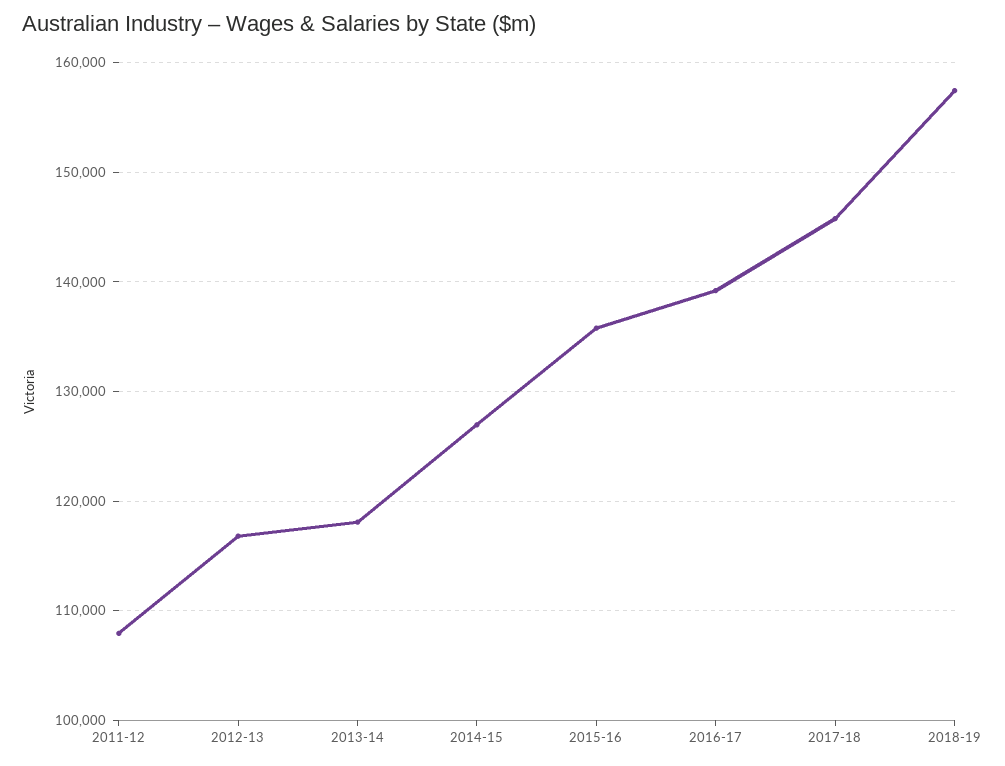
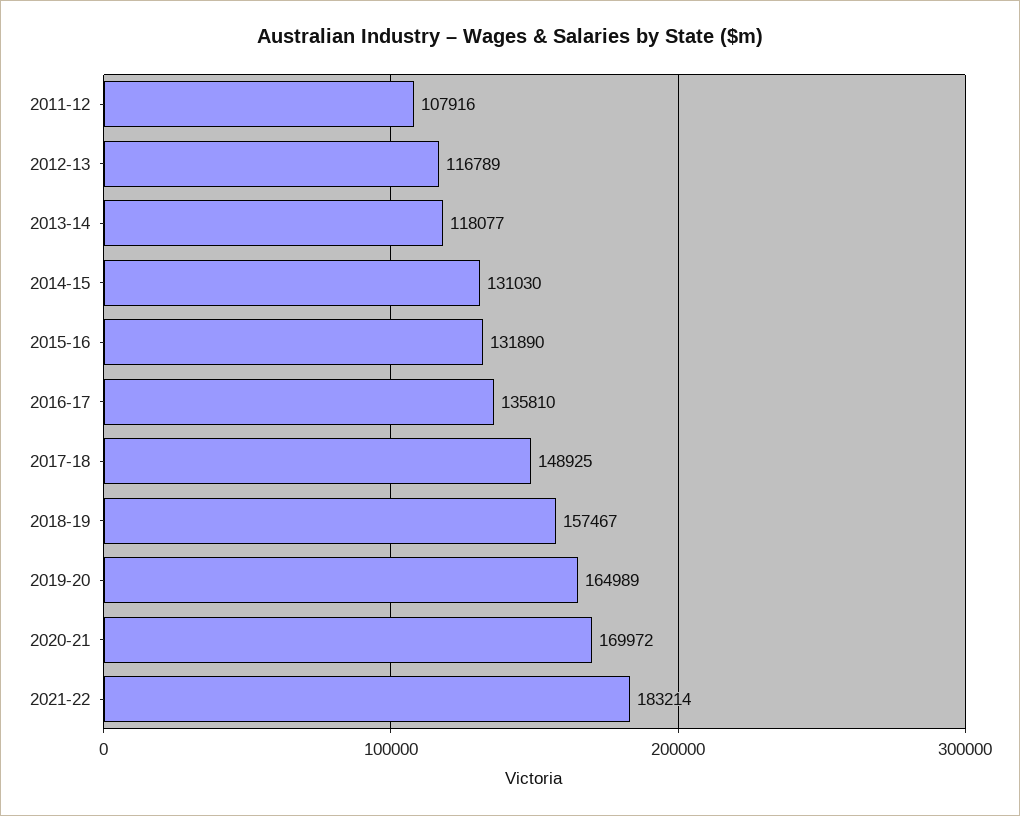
2014-15: 127000 -> 131030
2015-16: 136000 -> 131890
2016-17: 139000 -> 135810
2017-18: 146000 -> 148925
2019-20: none -> 164989
2020-21: none -> 169972
2021-22: none -> 183214

